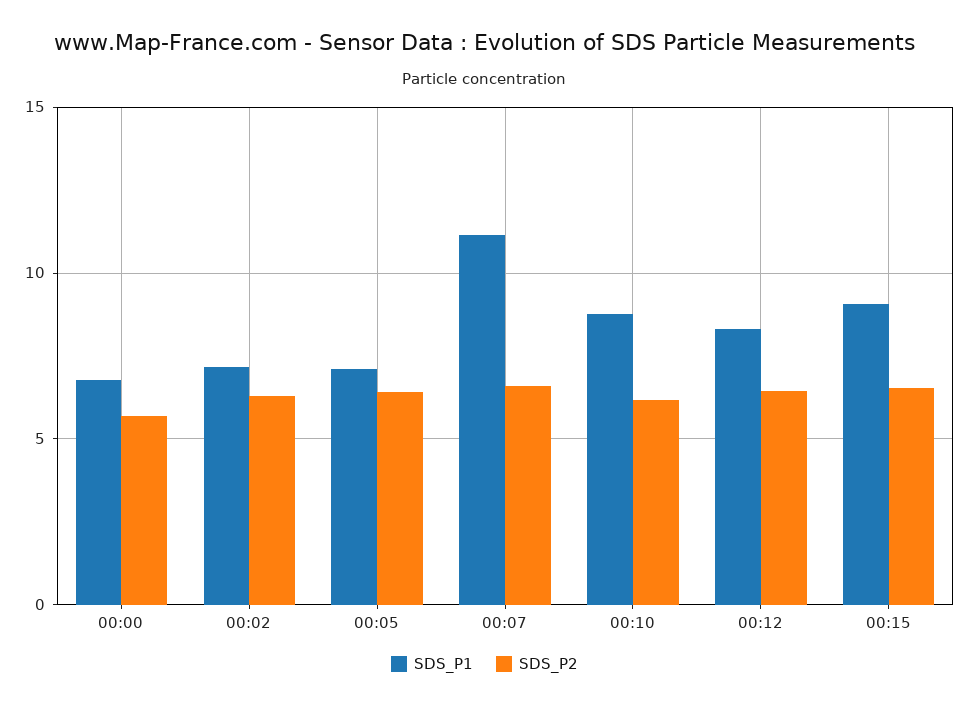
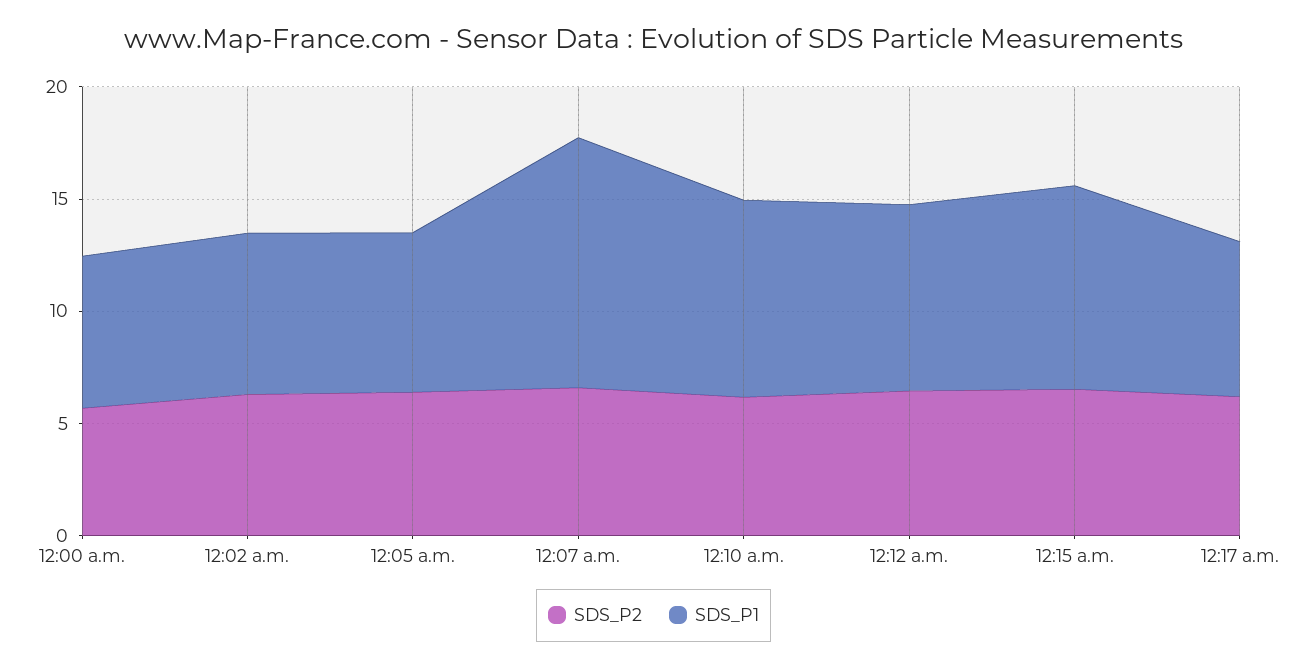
SDS_P2, 12:17 a.m.: none -> 6
SDS_P1, 12:17 a.m.: none -> 7

